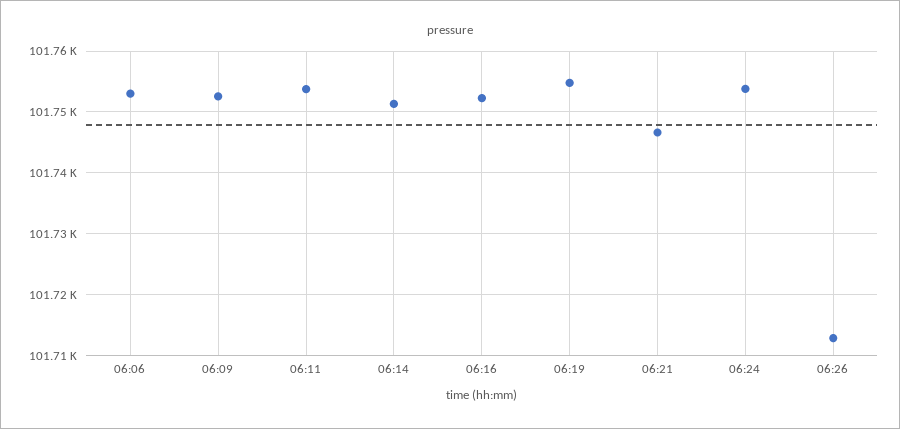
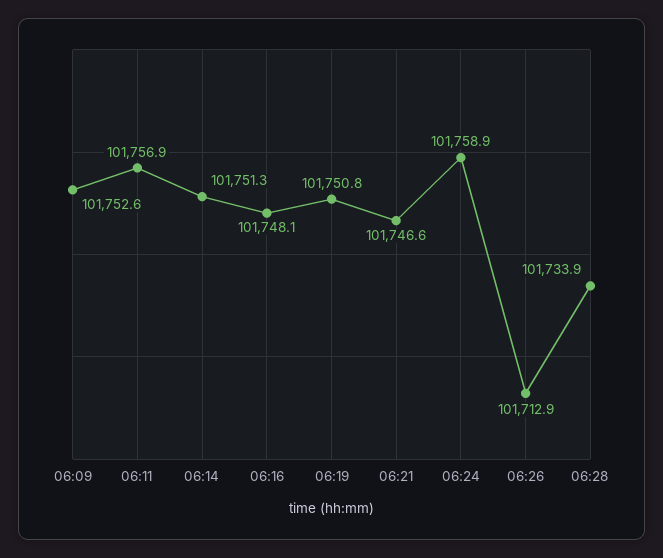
06:06: 101753 -> none
06:11: 101754 -> 101756.9
06:16: 101752 -> 101748.1
06:19: 101755 -> 101750.8
06:24: 101754 -> 101758.9
06:28: none -> 101733.9

